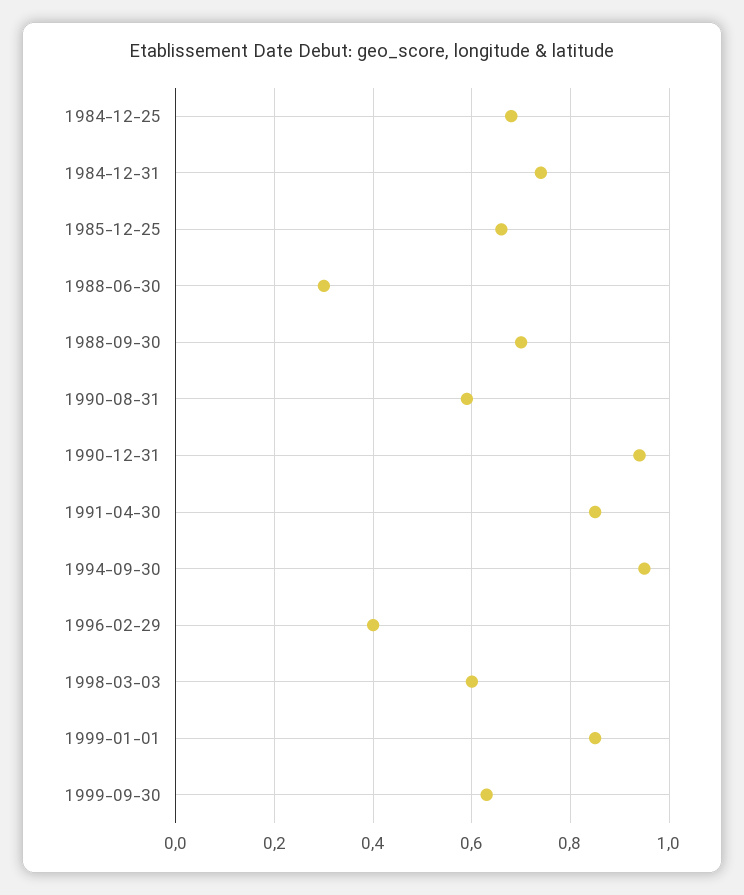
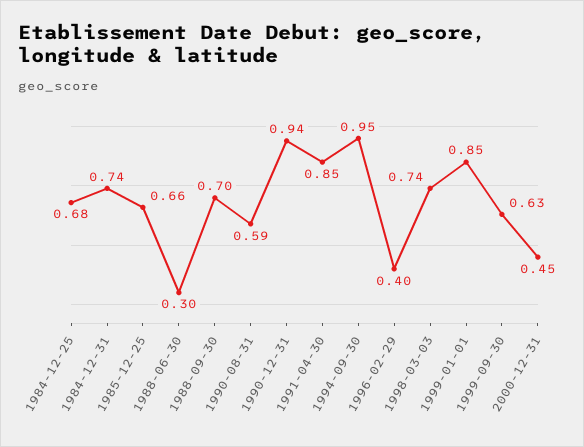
1998-03-03: 0.6 -> 0.74
2000-12-31: none -> 0.45

